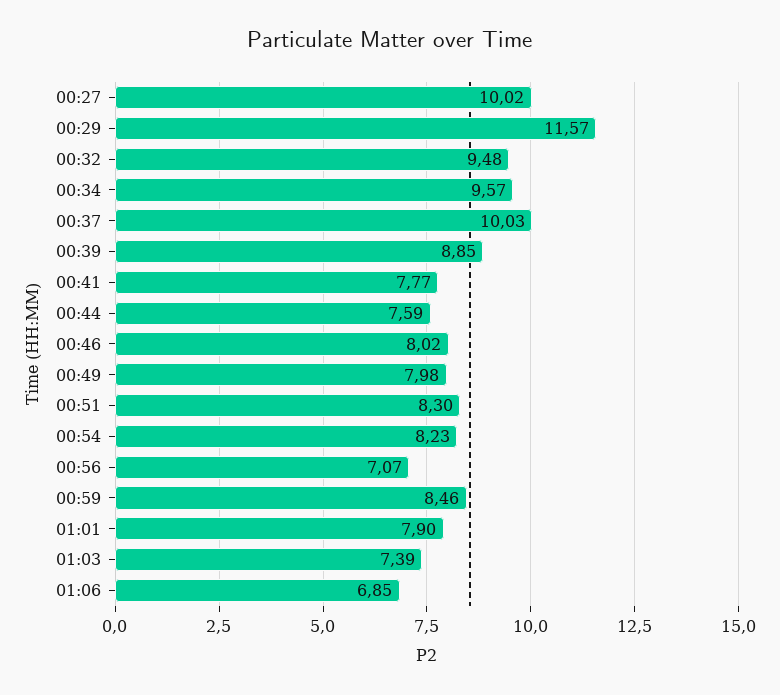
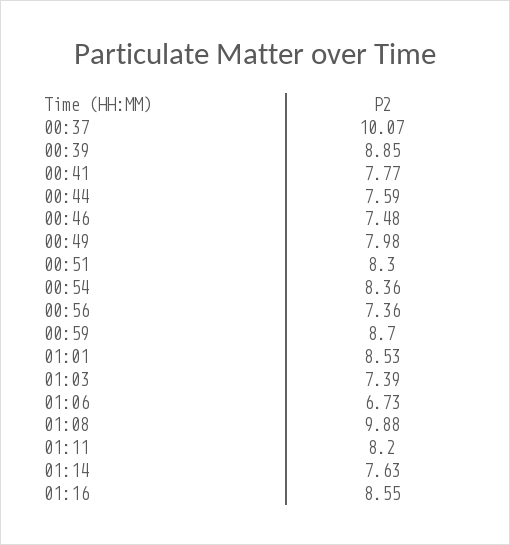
00:27: 10.02 -> none
00:29: 11.57 -> none
00:32: 9.48 -> none
00:34: 9.57 -> none
00:37: 10.03 -> 10.07
00:46: 8.02 -> 7.48
00:54: 8.23 -> 8.36
00:56: 7.07 -> 7.36
00:59: 8.46 -> 8.7
01:01: 7.9 -> 8.53
01:06: 6.85 -> 6.73
01:08: none -> 9.88
01:11: none -> 8.2
01:14: none -> 7.63
01:16: none -> 8.55

